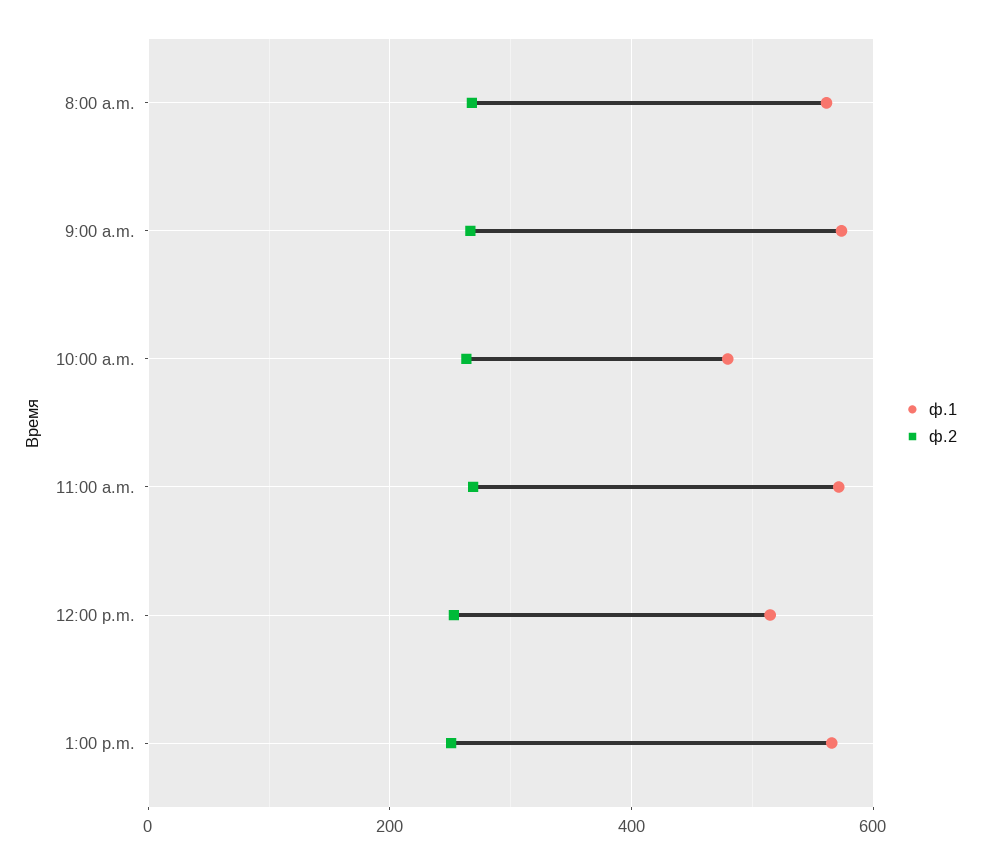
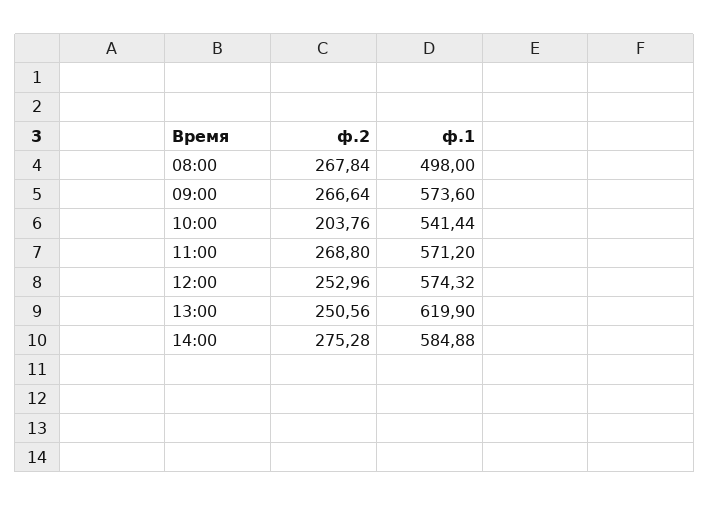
ф.1, 8:00 a.m.: 560 -> 498
ф.1, 10:00 a.m.: 480 -> 541.44
ф.2, 10:00 a.m.: 260 -> 203.76
ф.1, 12:00 p.m.: 520 -> 574.32
ф.1, 1:00 p.m.: 560 -> 619.9
ф.2, 14:00: none -> 275.28
ф.1, 14:00: none -> 584.88

